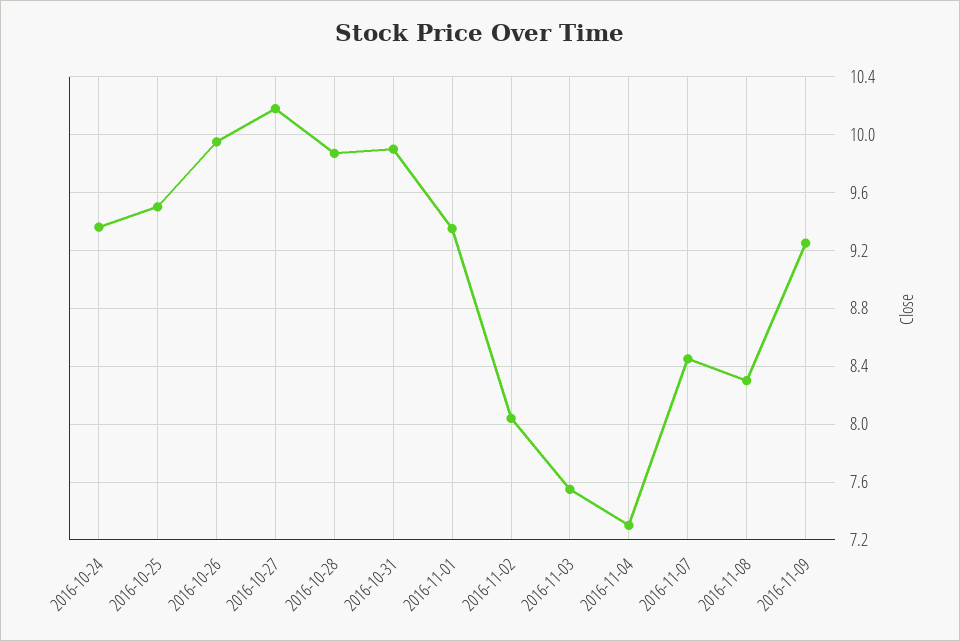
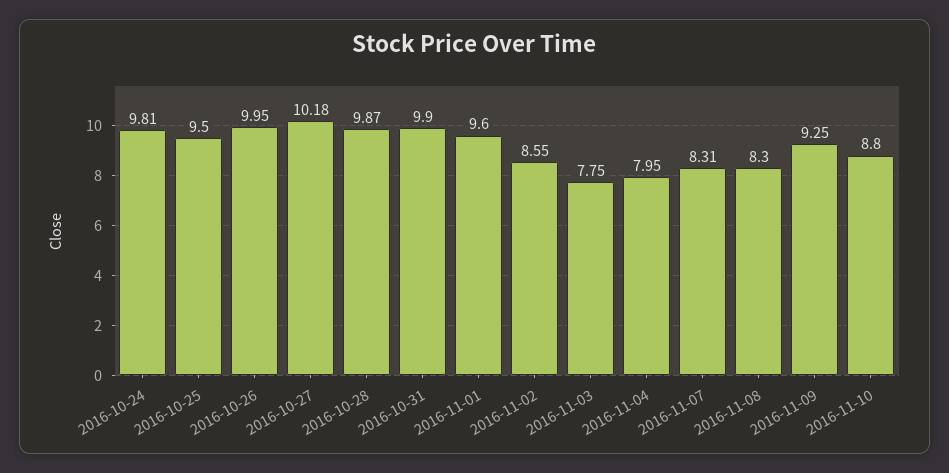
2016-10-24: 9.35 -> 9.81
2016-11-01: 9.35 -> 9.6
2016-11-02: 8.05 -> 8.55
2016-11-03: 7.55 -> 7.75
2016-11-04: 7.3 -> 7.95
2016-11-07: 8.45 -> 8.31
2016-11-10: none -> 8.8

